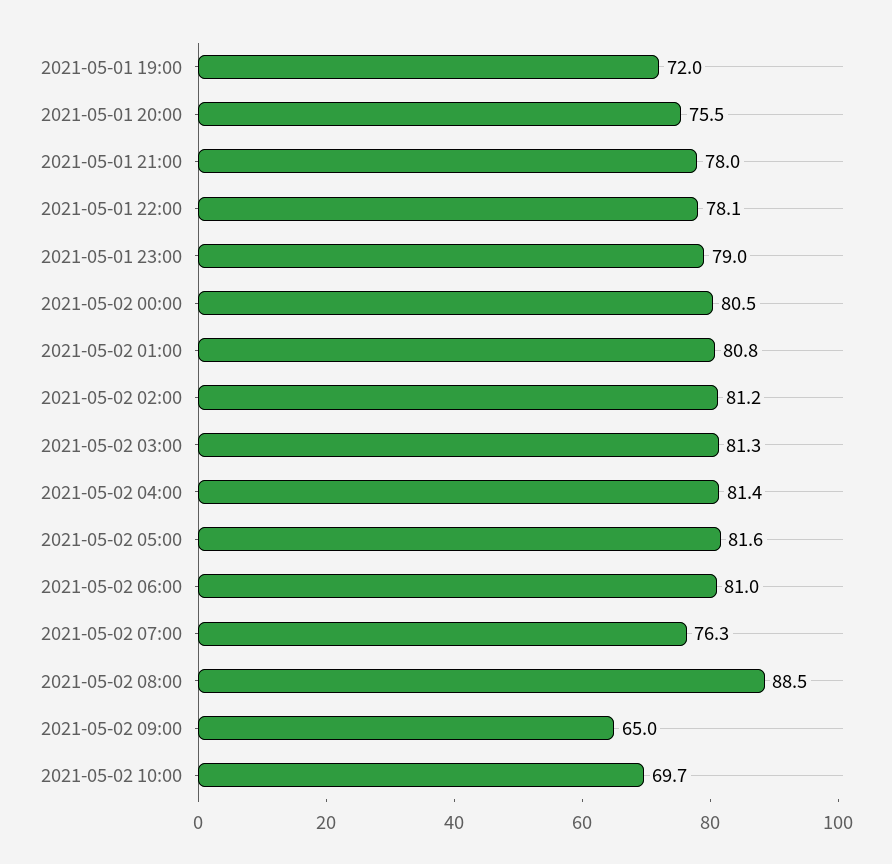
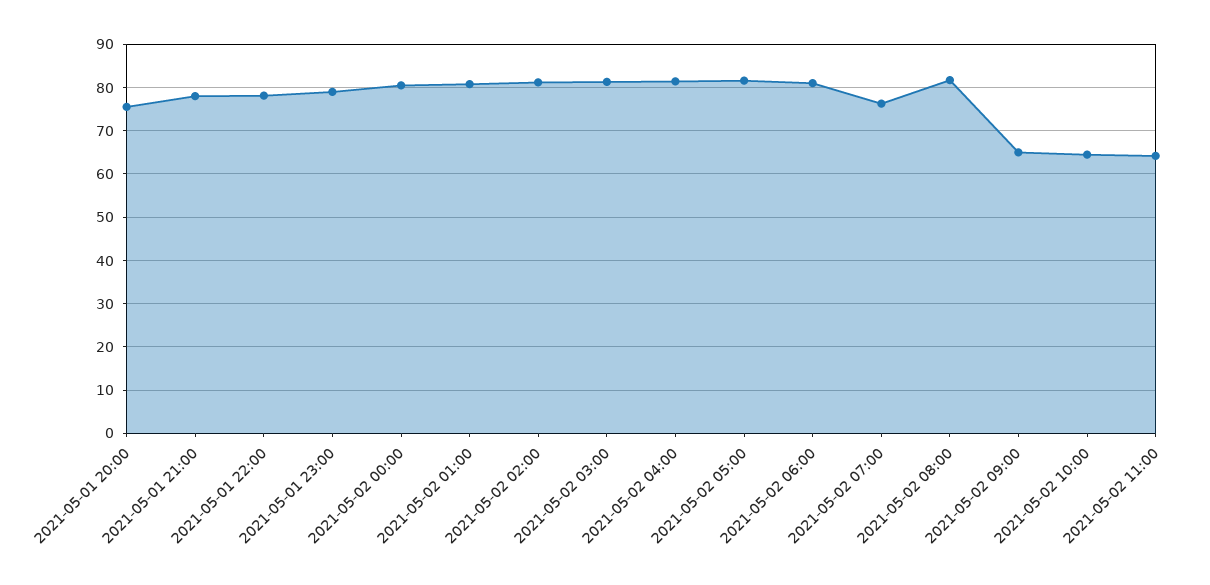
2021-05-01 19:00: 72 -> none
2021-05-02 08:00: 88.5 -> 82
2021-05-02 10:00: 69.7 -> 64
2021-05-02 11:00: none -> 64

